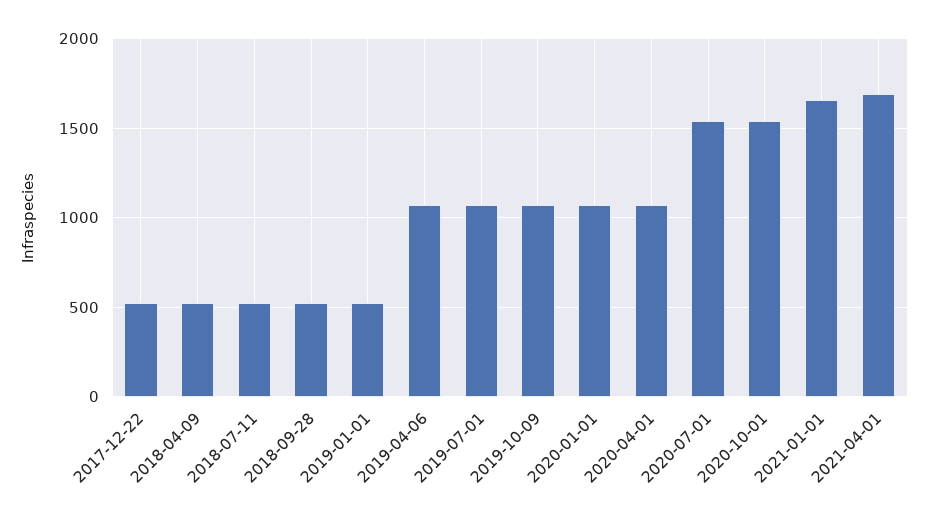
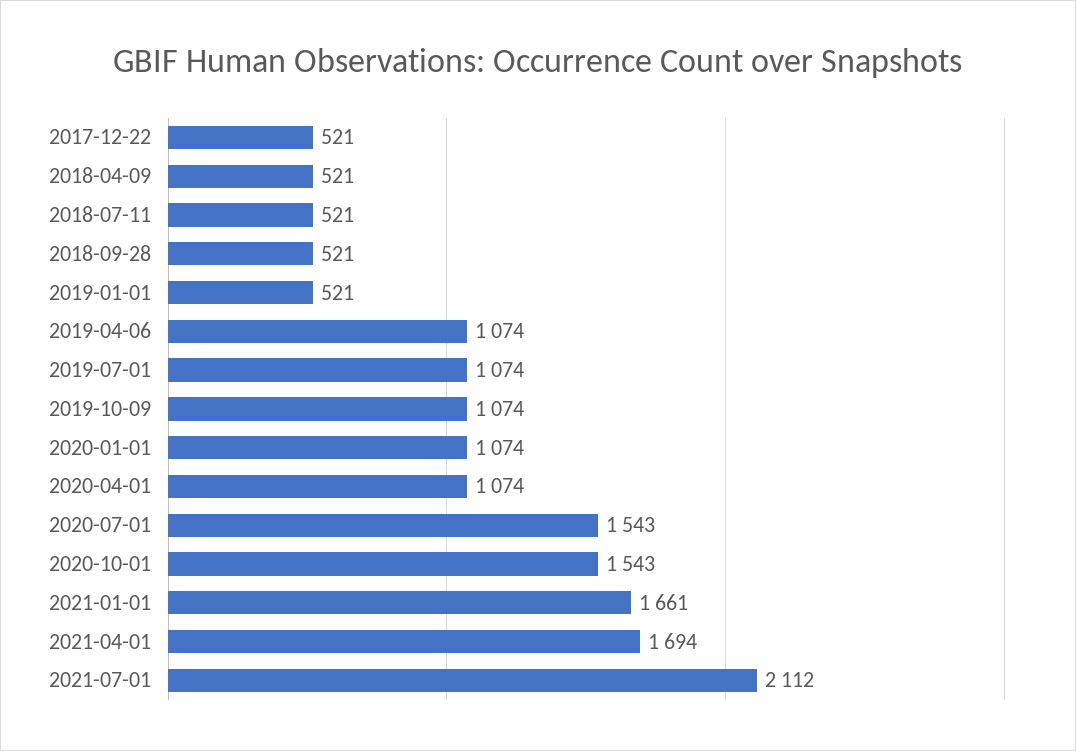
2021-07-01: none -> 2112

